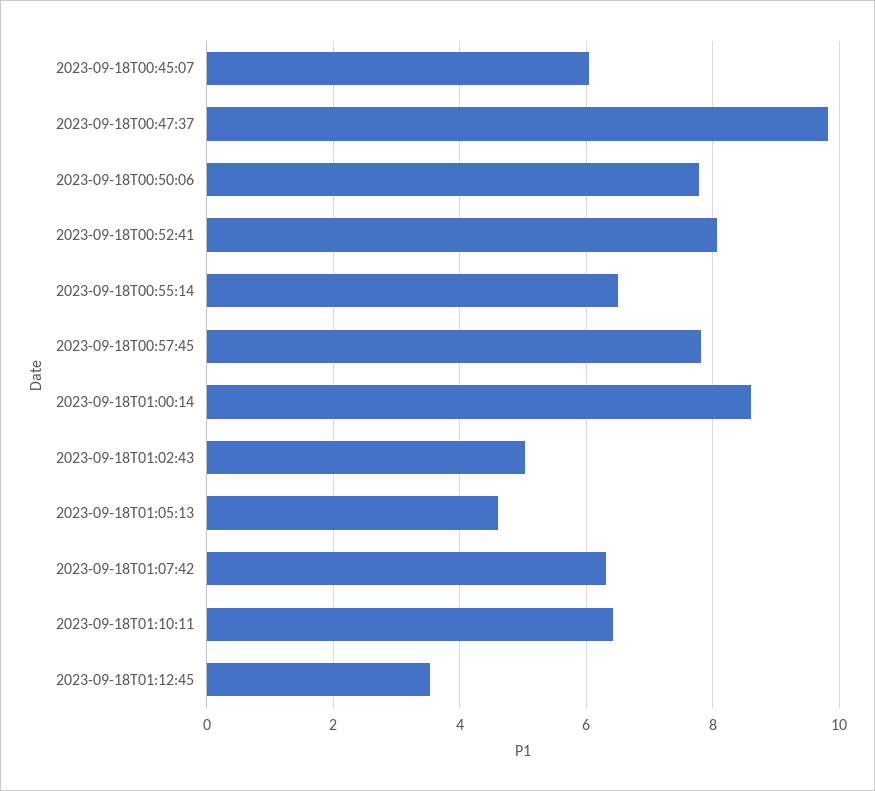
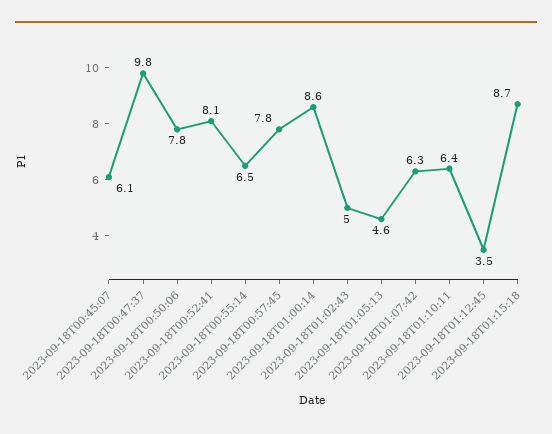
2023-09-18T01:15:18: none -> 8.7

